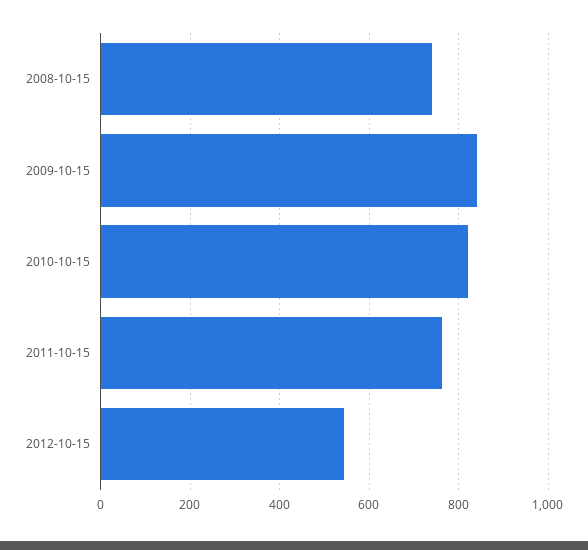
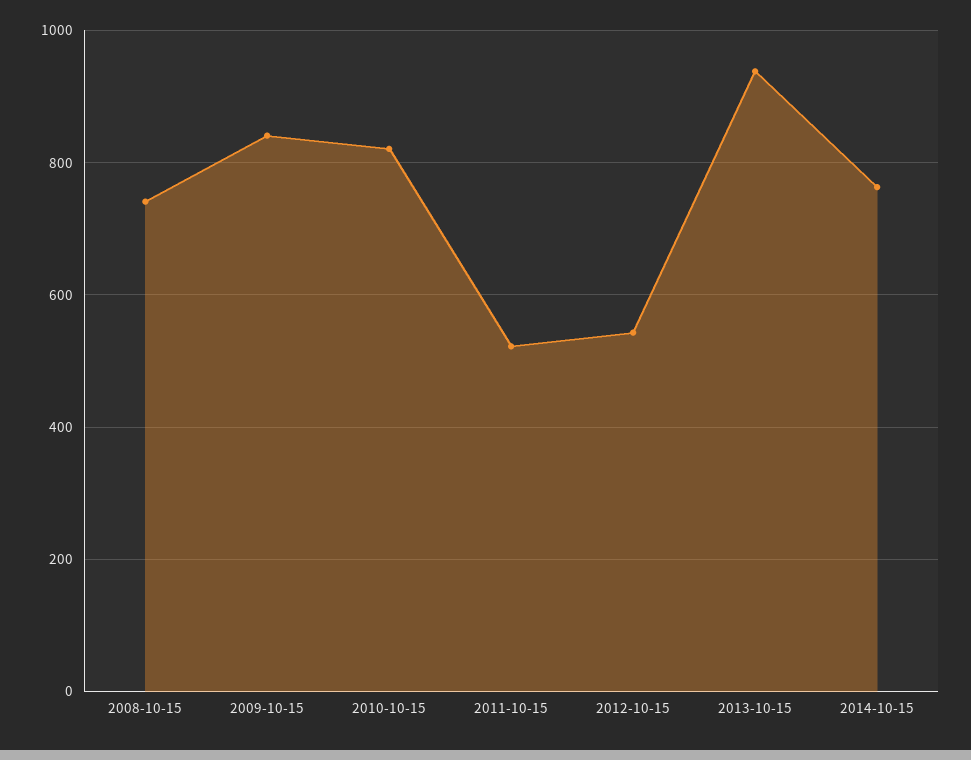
2011-10-15: 760 -> 520
2013-10-15: none -> 940
2014-10-15: none -> 760

